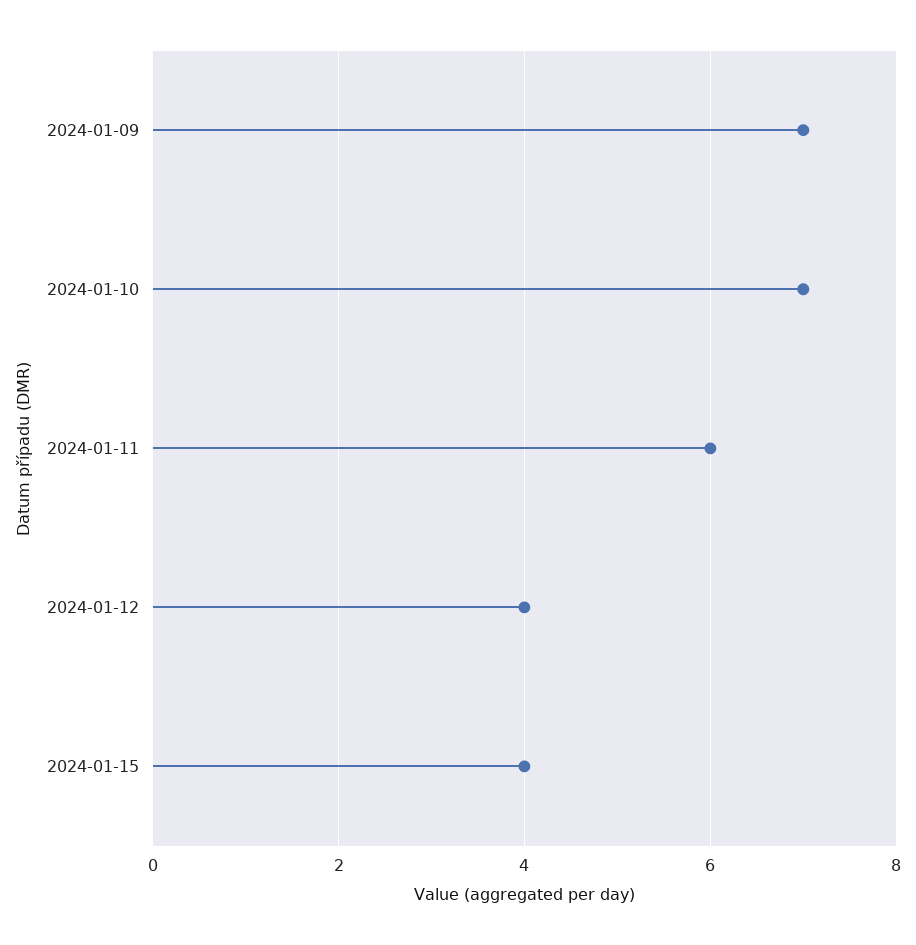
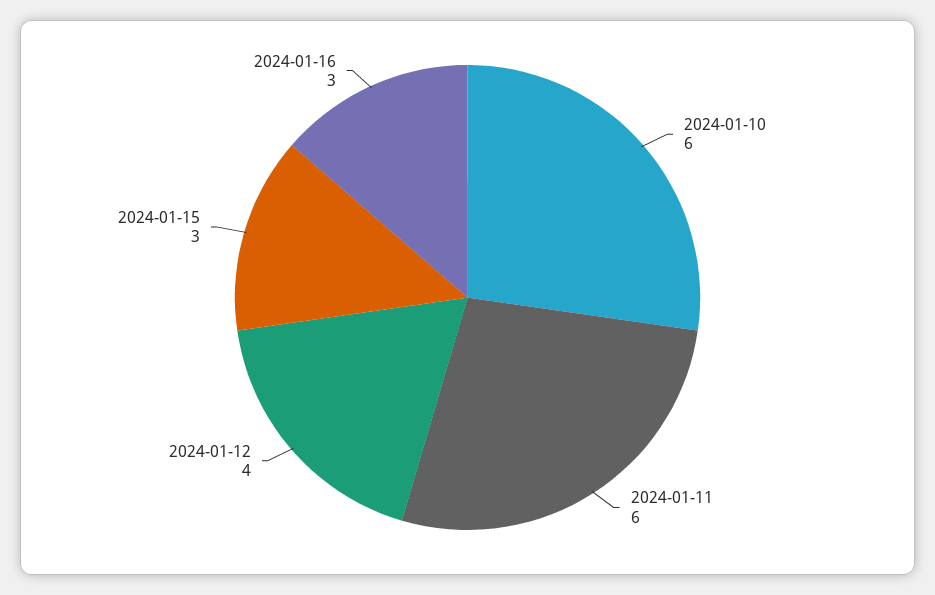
2024-01-09: 7 -> none
2024-01-10: 7 -> 6
2024-01-15: 4 -> 3
2024-01-16: none -> 3

